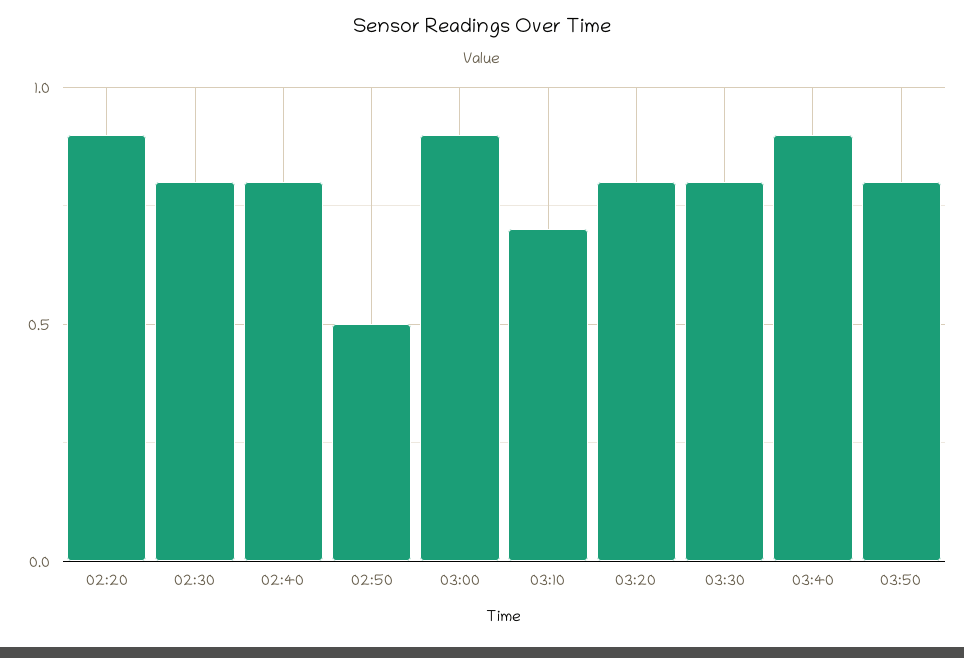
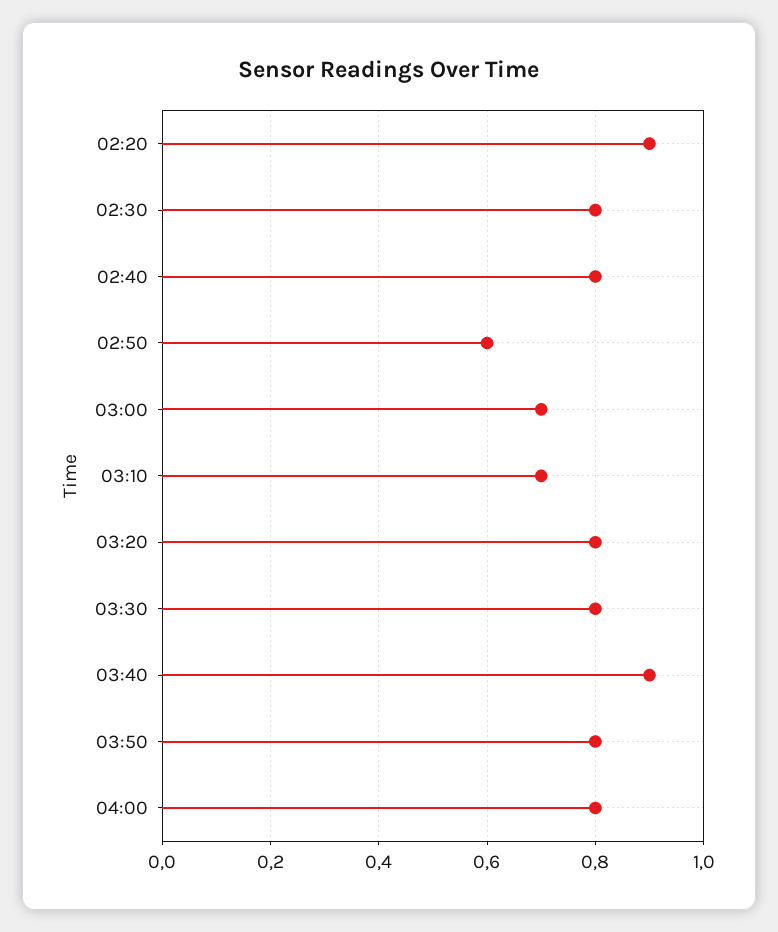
02:50: 0.5 -> 0.6
03:00: 0.9 -> 0.7
04:00: none -> 0.8

